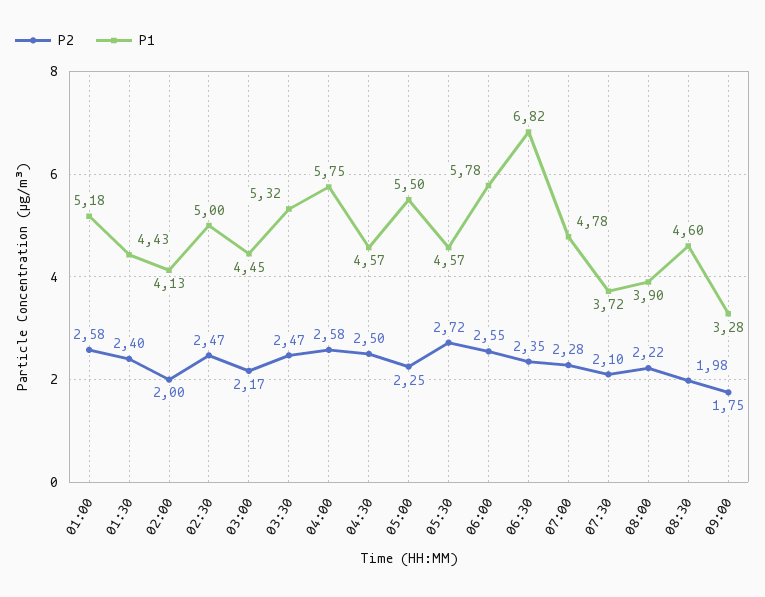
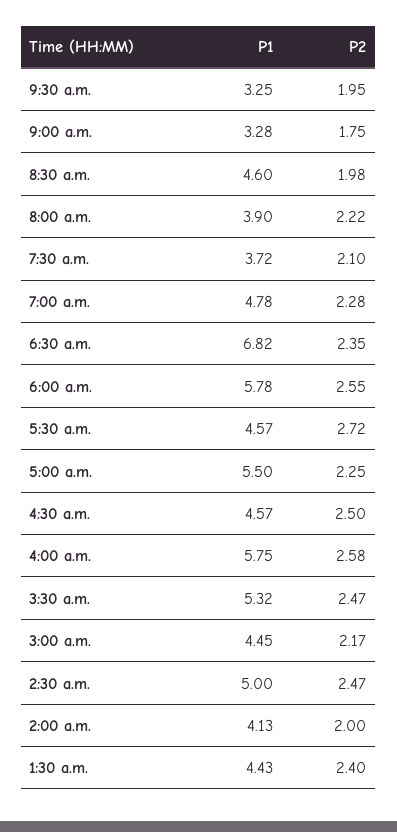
P2, 01:00: 2.58 -> none
P1, 01:00: 5.18 -> none
P1, 9:30 a.m.: none -> 3.25
P2, 9:30 a.m.: none -> 1.95

